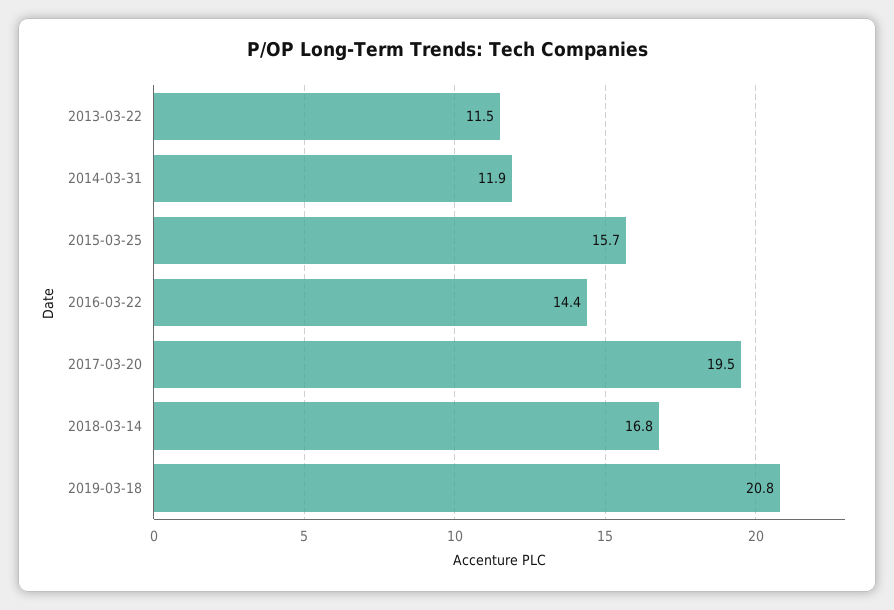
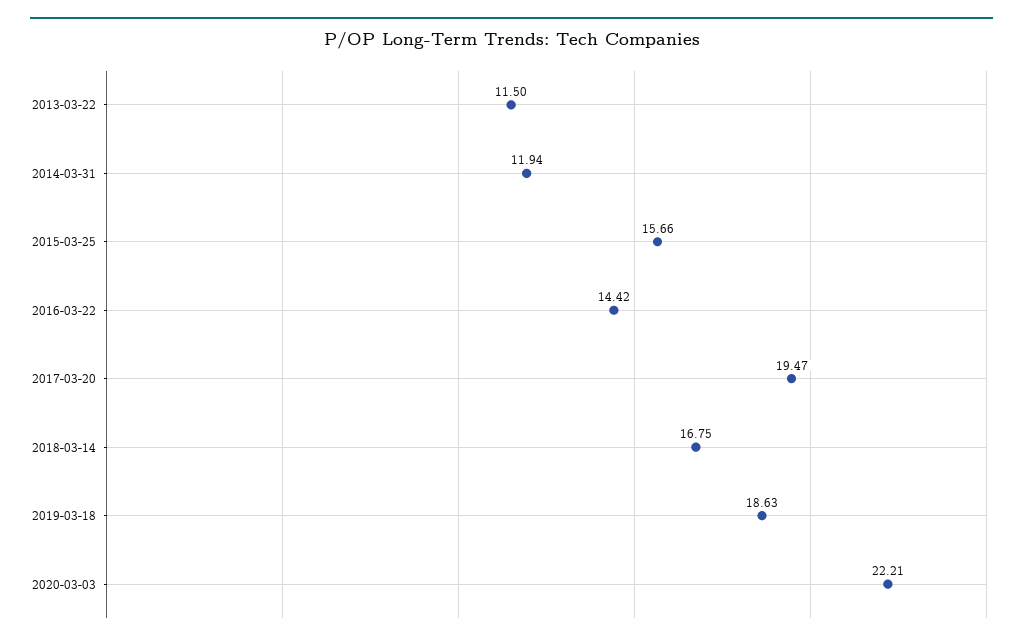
2019-03-18: 20.8 -> 18.63
2020-03-03: none -> 22.21

